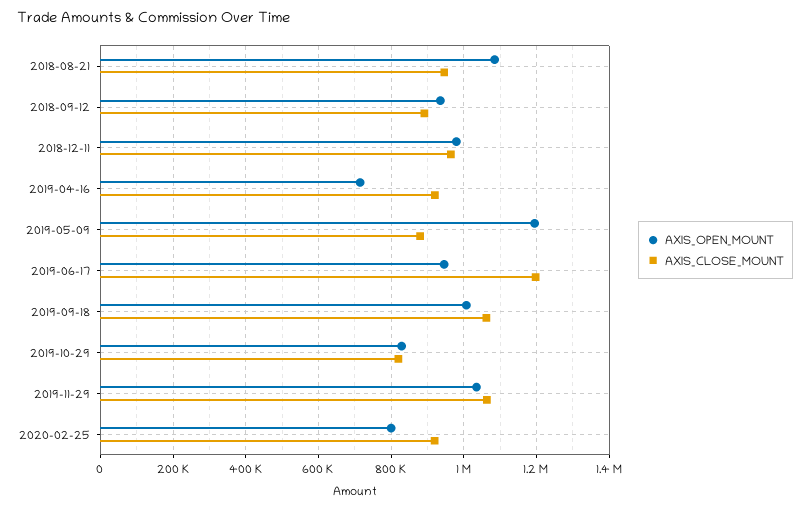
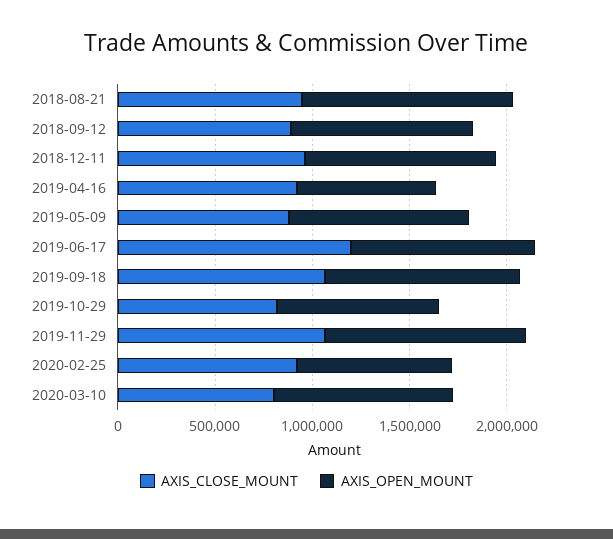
AXIS_OPEN_MOUNT, 2019-05-09: 1200000 -> 900000
AXIS_CLOSE_MOUNT, 2020-03-10: none -> 800000
AXIS_OPEN_MOUNT, 2020-03-10: none -> 900000

